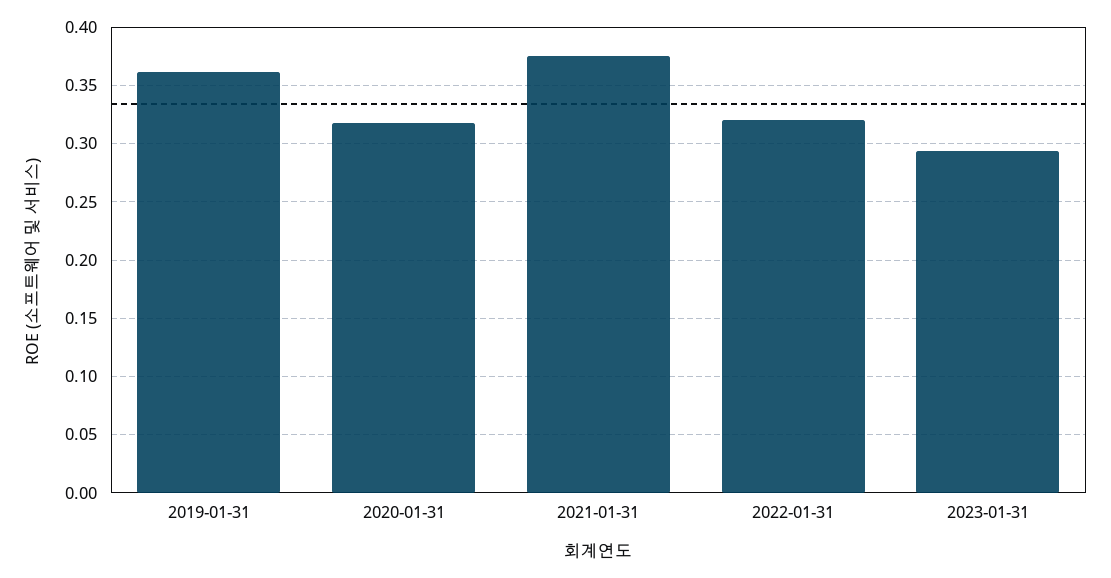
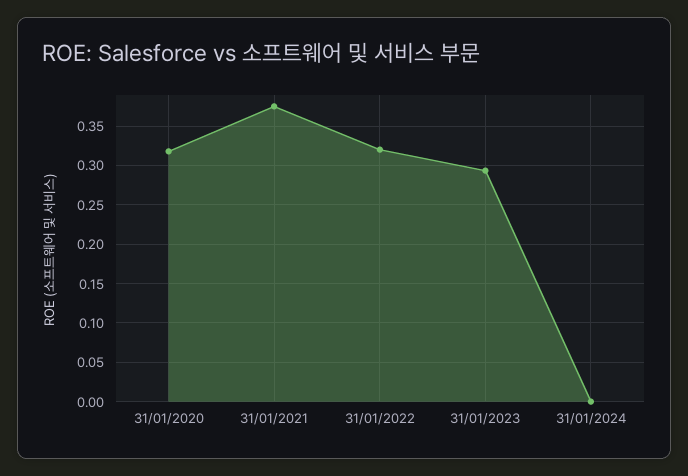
2019-01-31: 0.36 -> none
31/01/2024: none -> 0

